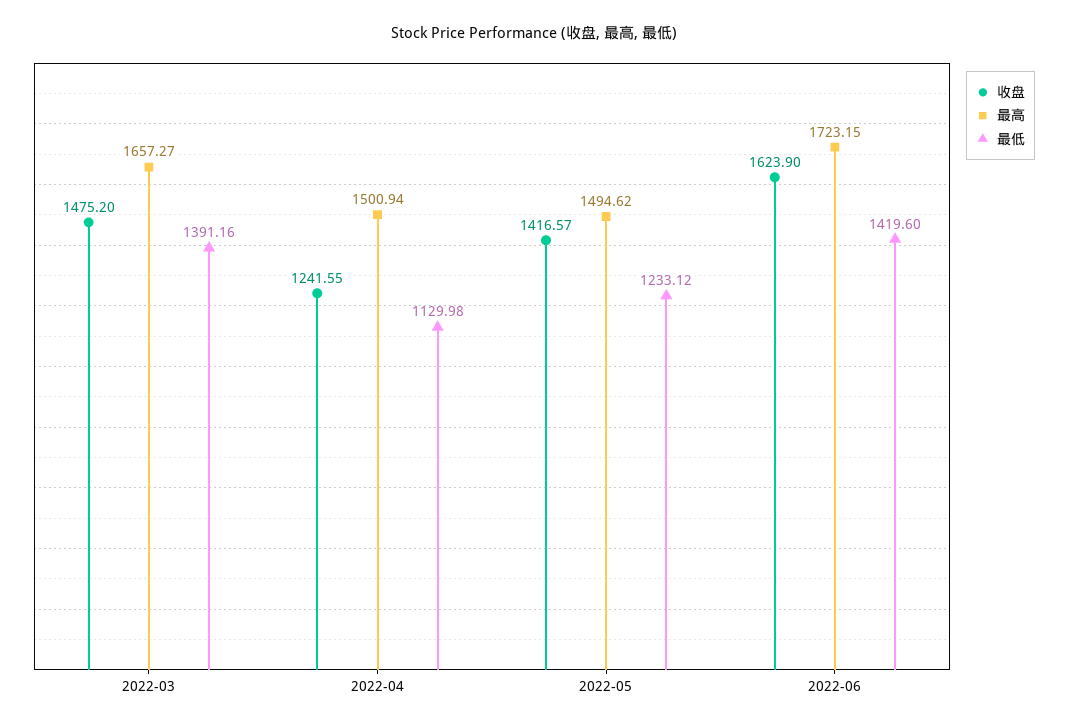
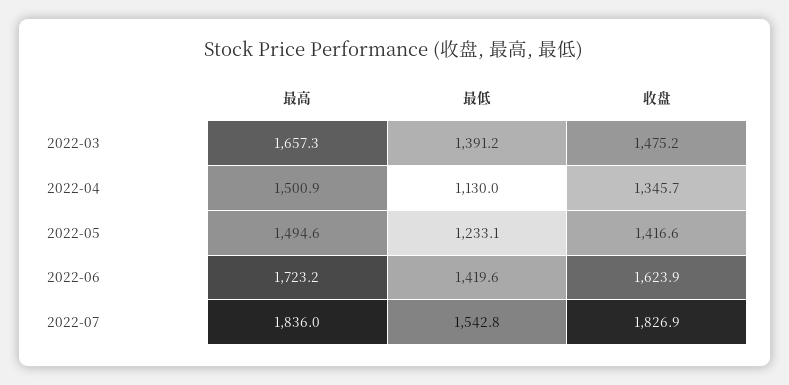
收盘, 2022-04: 1241.55 -> 1345.7
最高, 2022-07: none -> 1836
最低, 2022-07: none -> 1542.8
收盘, 2022-07: none -> 1826.9

